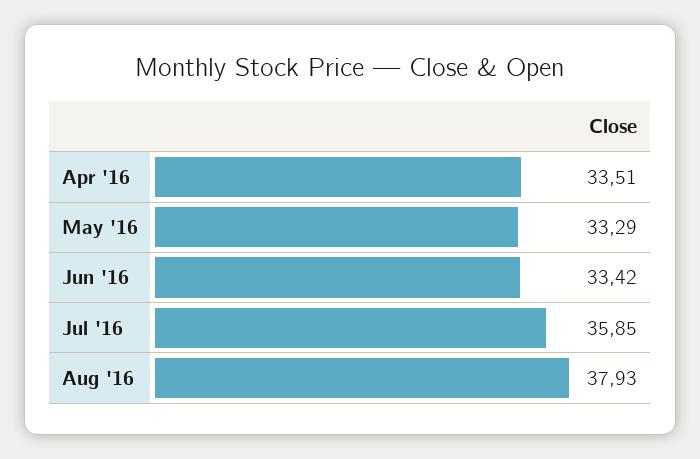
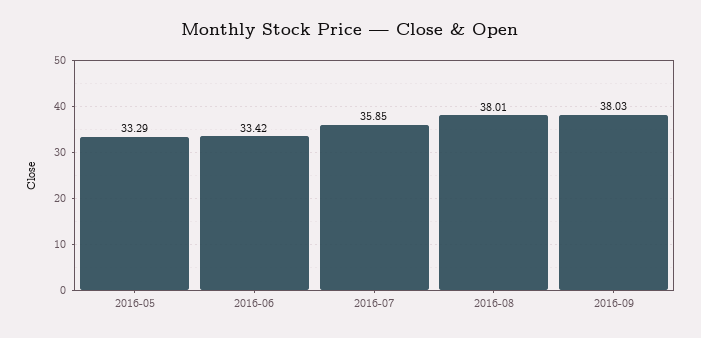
Apr '16: 33.51 -> none
Aug '16: 37.93 -> 38.01
2016-09: none -> 38.03

